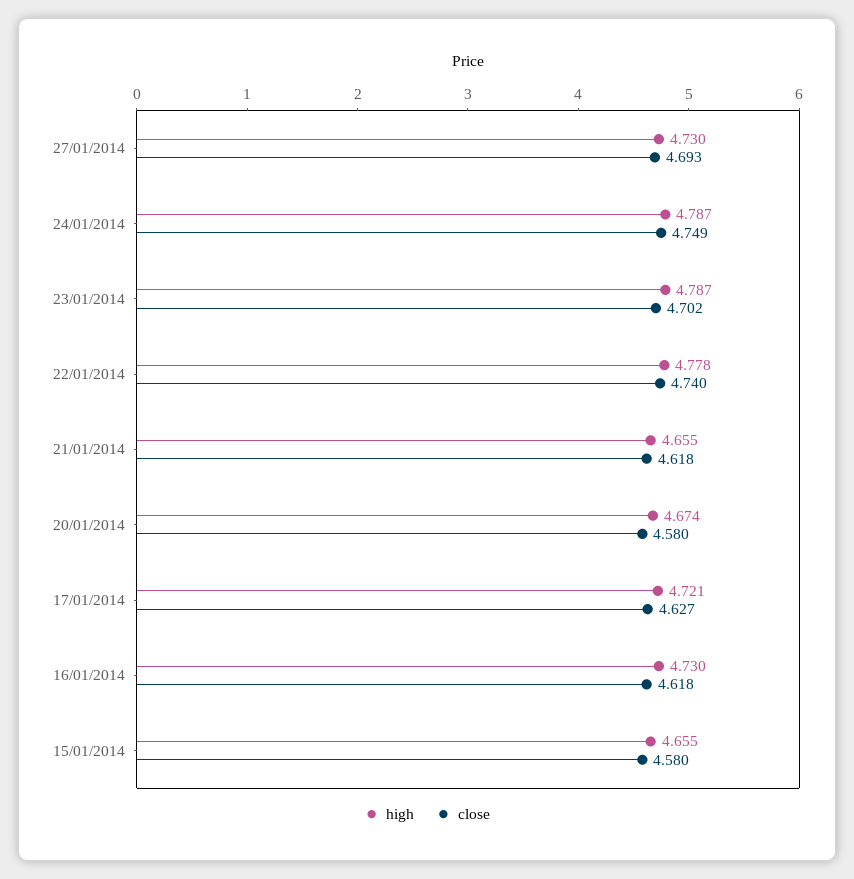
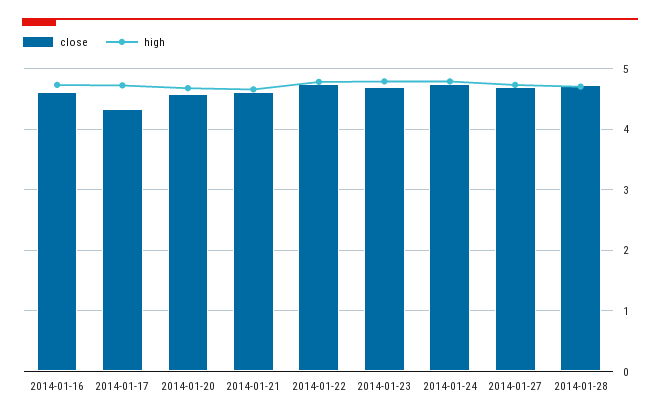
close, 17/01/2014: 4.627 -> 4.3
high, 15/01/2014: 4.655 -> none
close, 15/01/2014: 4.58 -> none
close, 2014-01-28: none -> 4.7
high, 2014-01-28: none -> 4.7

